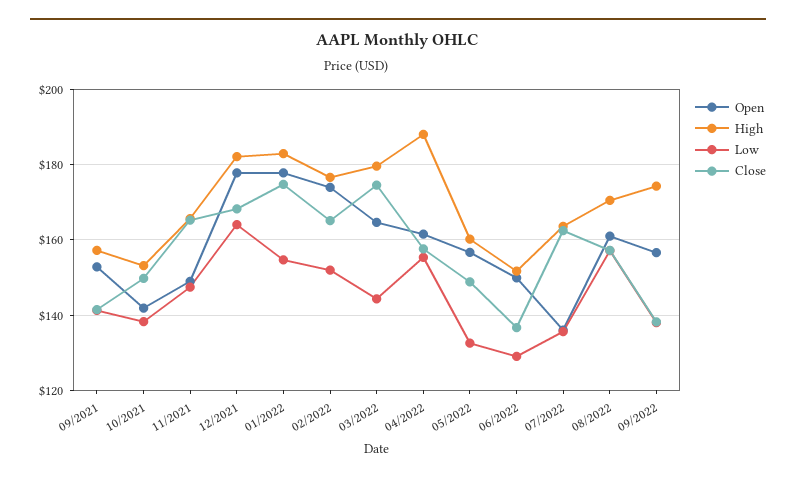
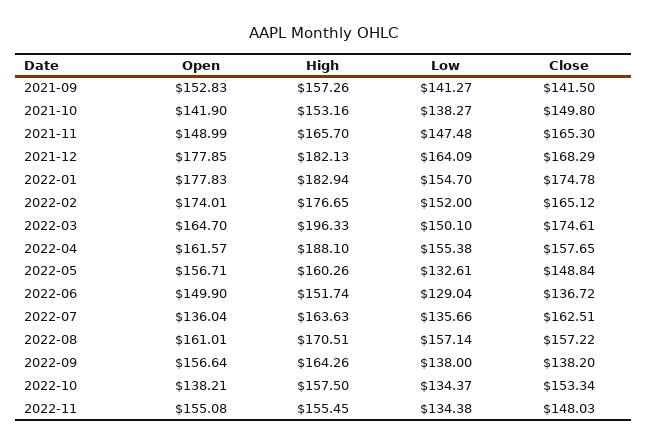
High, 03/2022: 180 -> 196.33
Low, 03/2022: 144 -> 150.1
High, 09/2022: 174 -> 164.26
Open, 2022-10: none -> 138.21
High, 2022-10: none -> 157.5
Low, 2022-10: none -> 134.37
Close, 2022-10: none -> 153.34
Open, 2022-11: none -> 155.08
High, 2022-11: none -> 155.45
Low, 2022-11: none -> 134.38
Close, 2022-11: none -> 148.03

